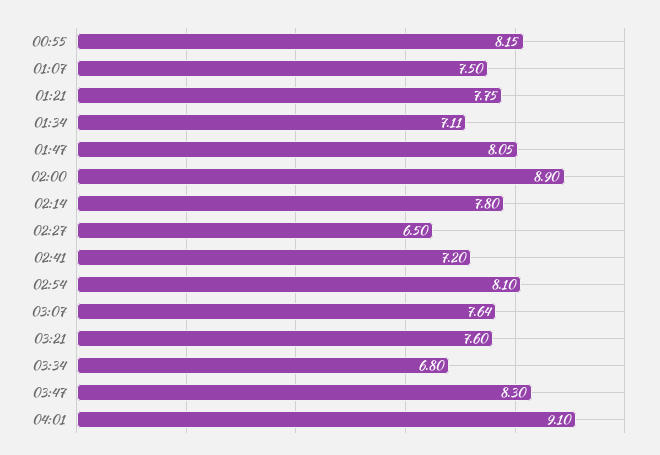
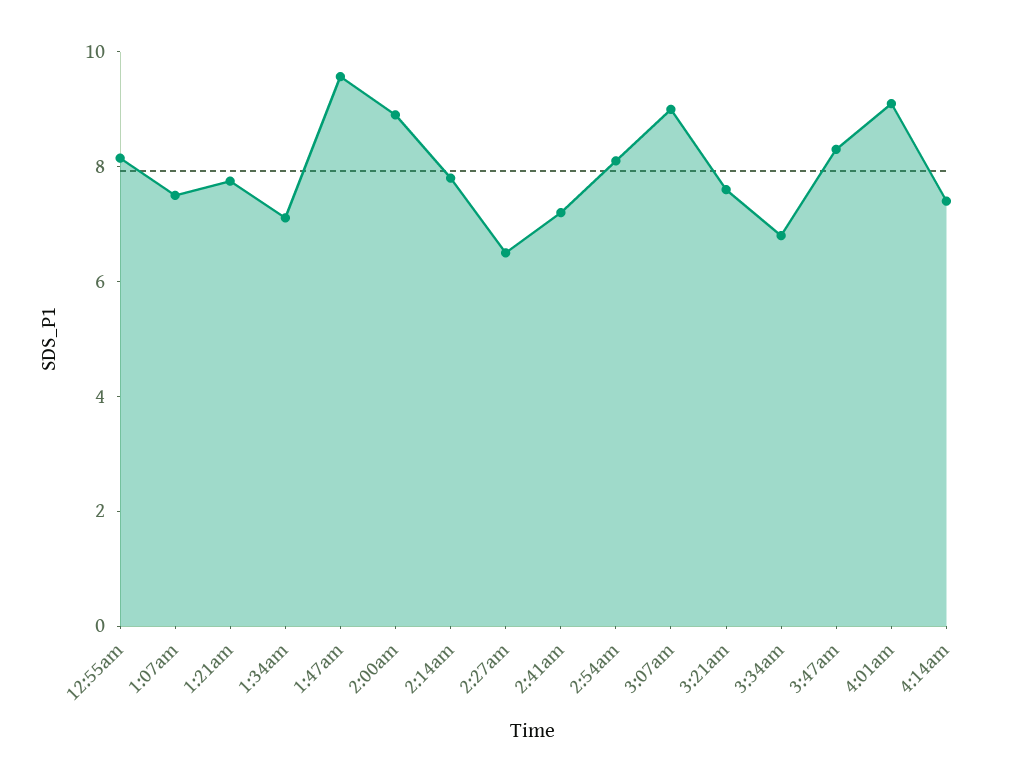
01:47: 8.05 -> 9.5
03:07: 7.64 -> 9
4:14am: none -> 7.5

